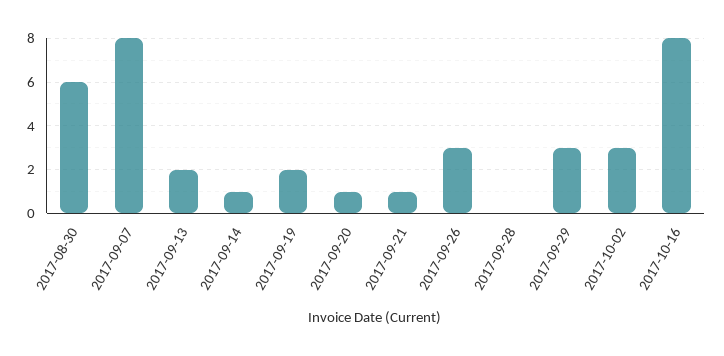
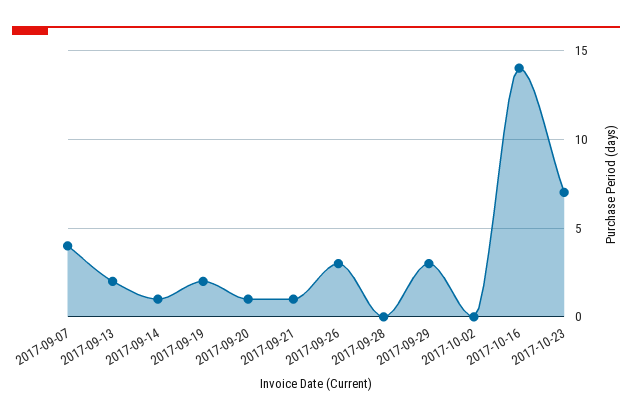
2017-08-30: 6 -> none
2017-09-07: 8 -> 4
2017-10-02: 3 -> 0
2017-10-16: 8 -> 14
2017-10-23: none -> 7

